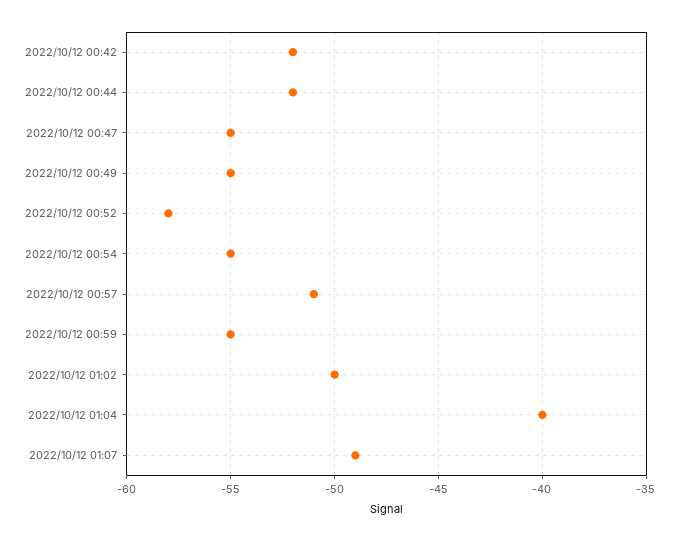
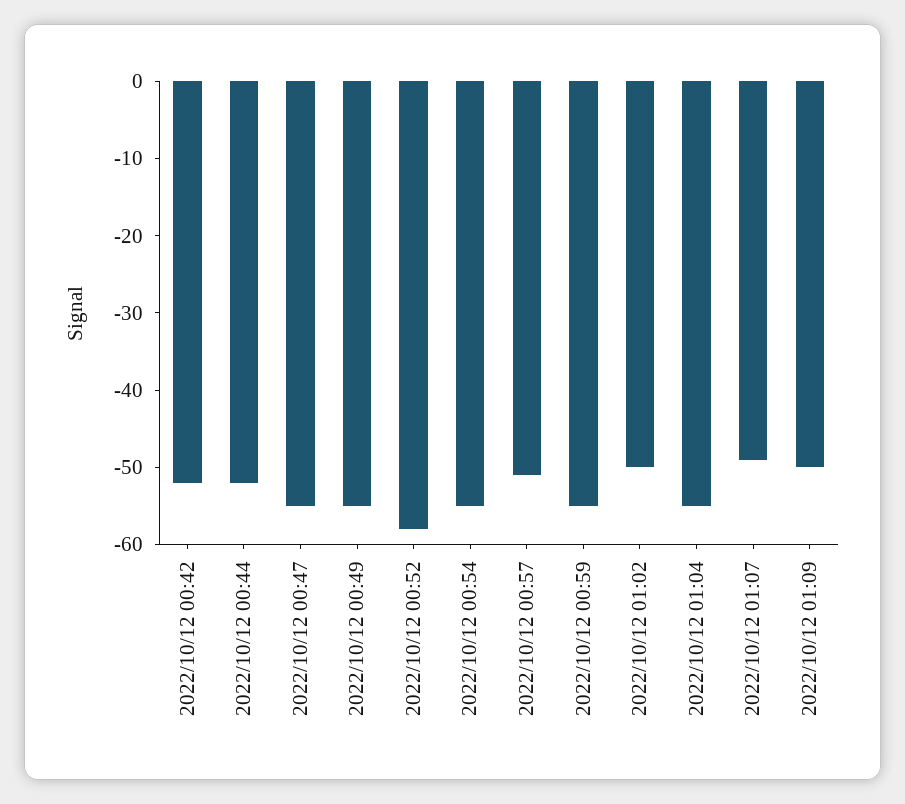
2022/10/12 01:04: -40 -> -55
2022/10/12 01:09: none -> -50

